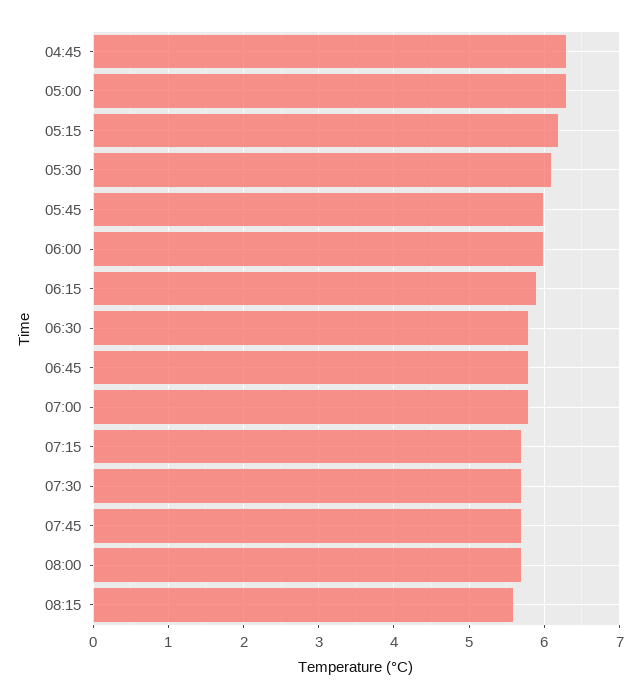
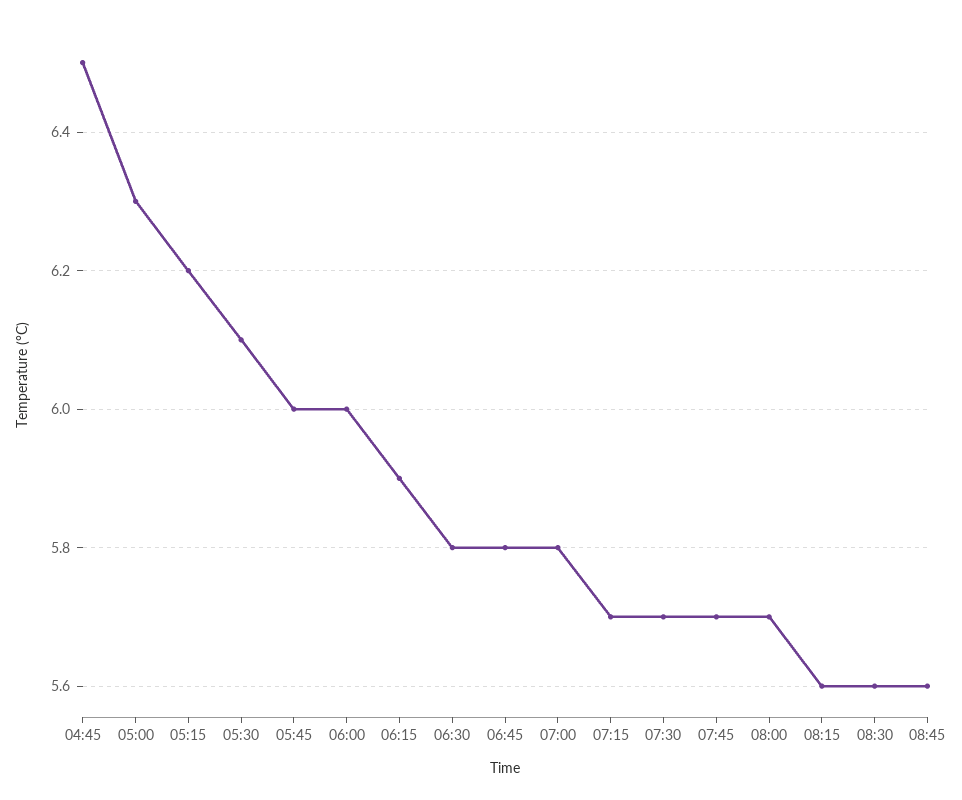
04:45: 6.3 -> 6.5
08:30: none -> 5.6
08:45: none -> 5.6

